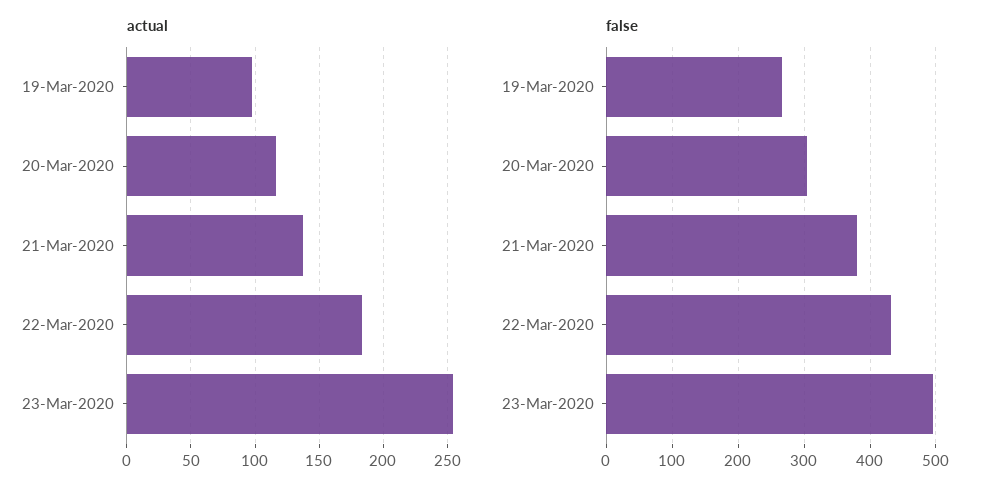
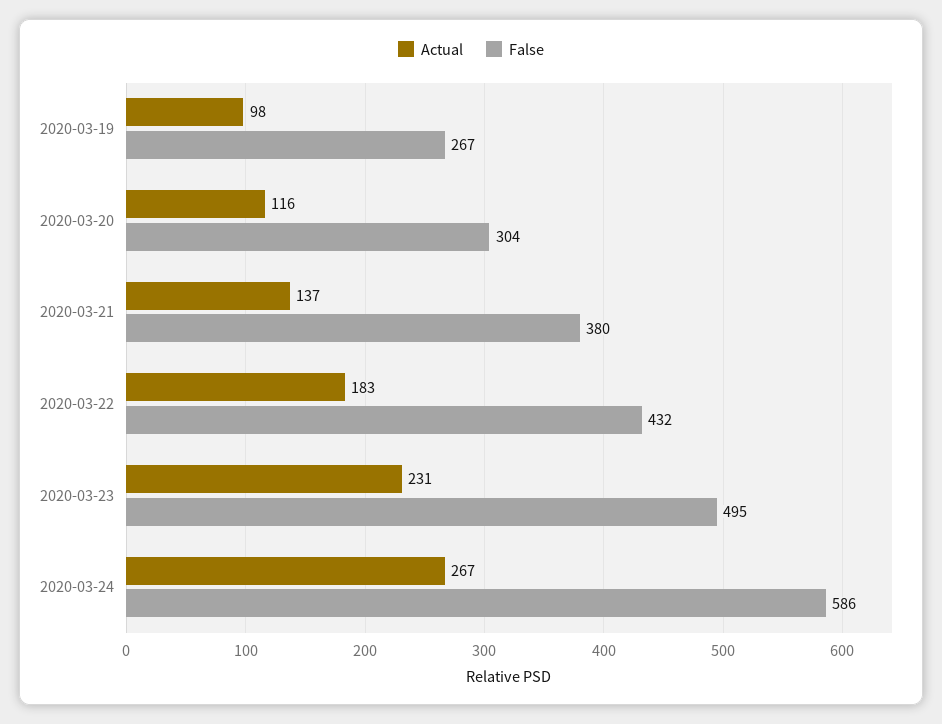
actual, 23-Mar-2020: 255 -> 231
actual, 2020-03-24: none -> 267
false, 2020-03-24: none -> 586

